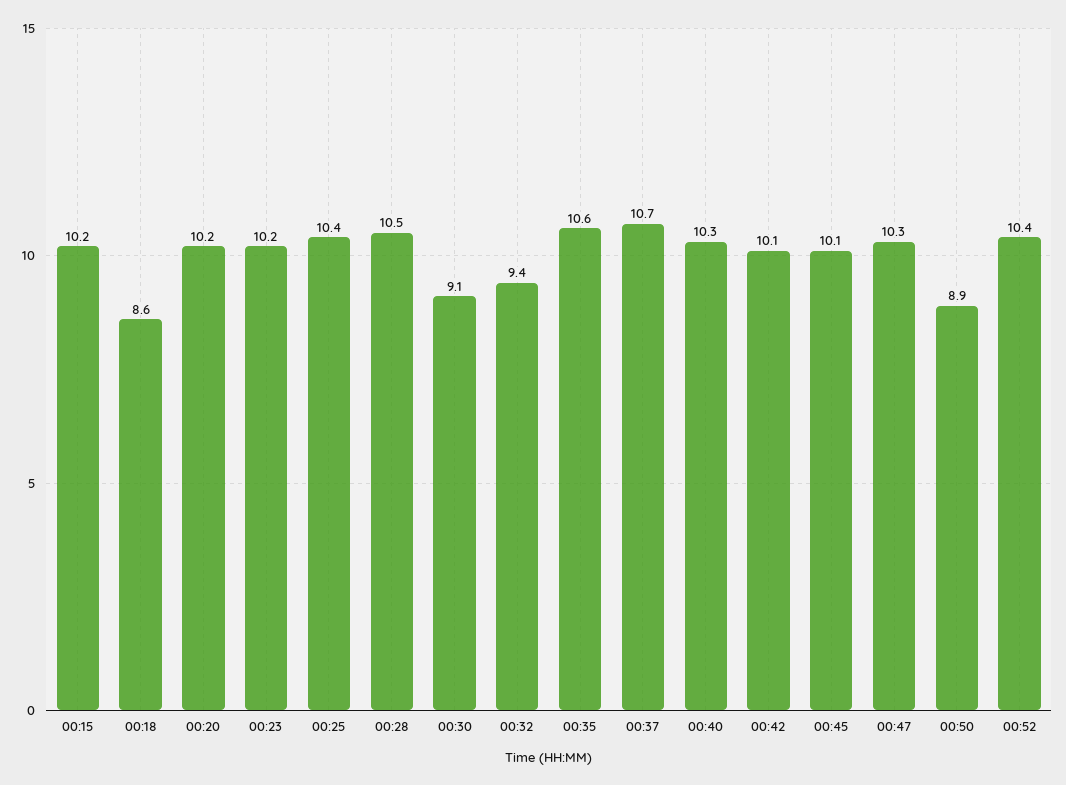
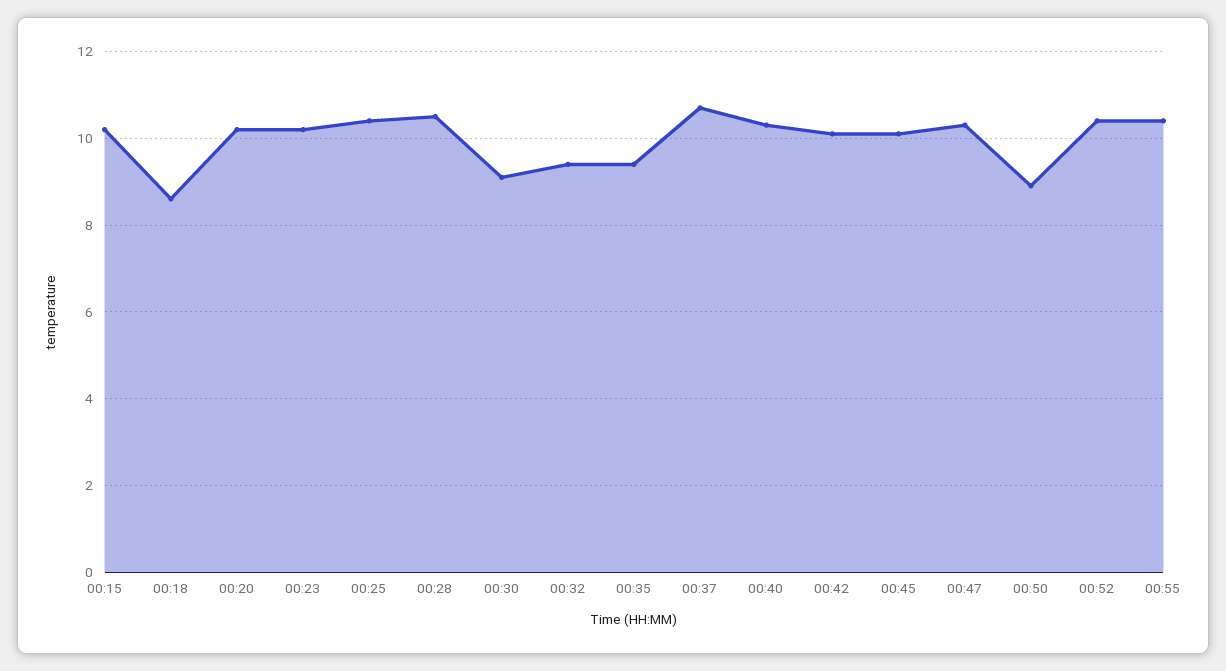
00:35: 10.6 -> 9.5
00:55: none -> 10.5

